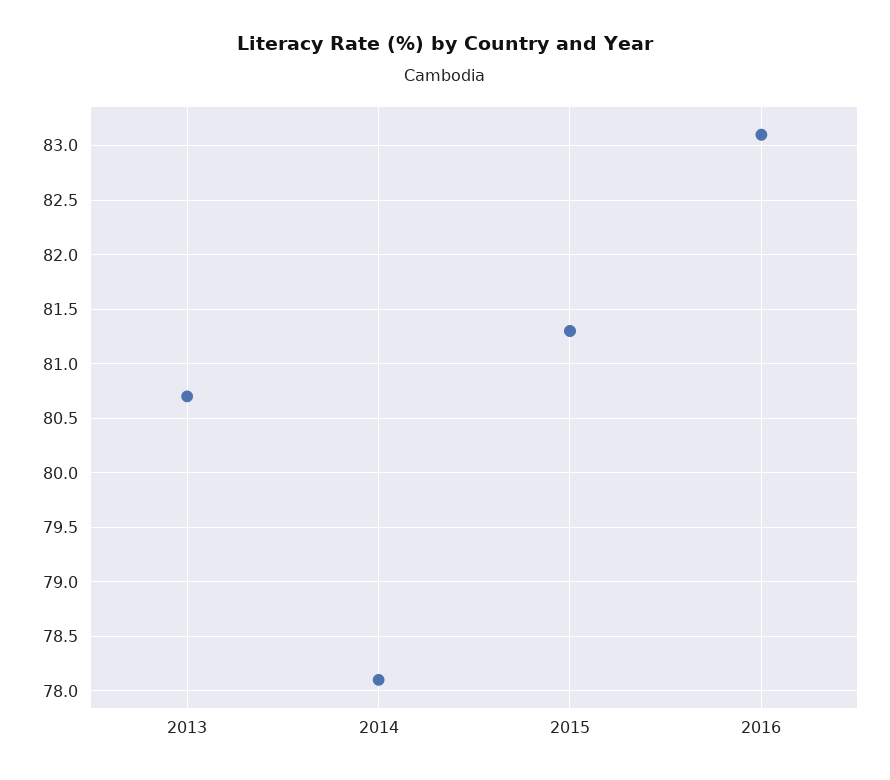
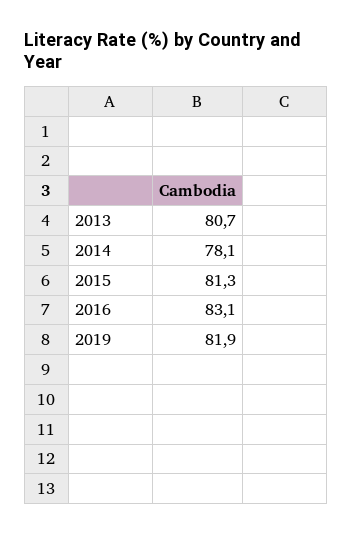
2019: none -> 81.9

